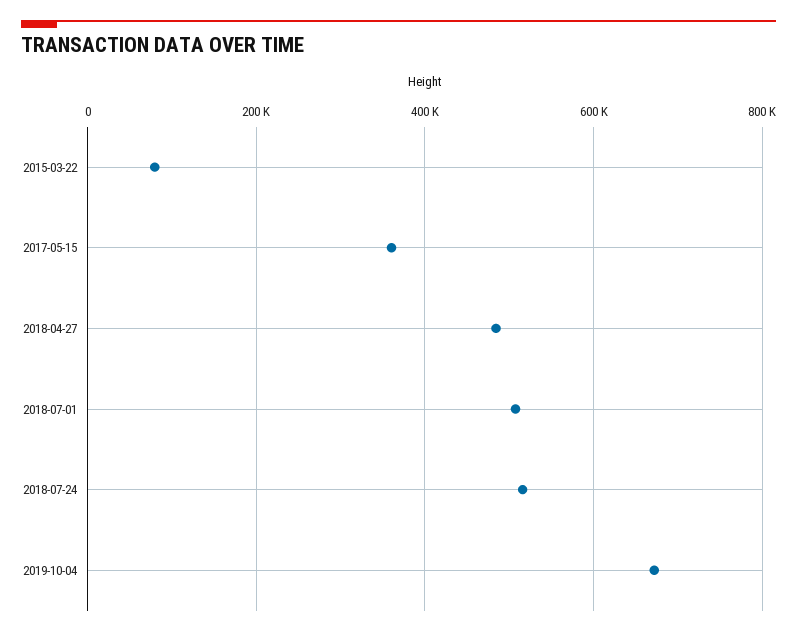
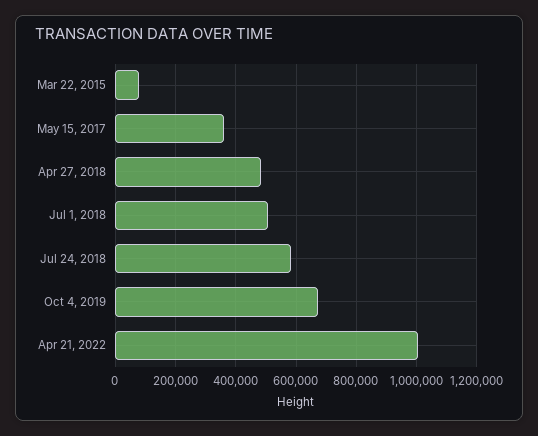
2018-07-24: 520000 -> 580000
Apr 21, 2022: none -> 1000000

